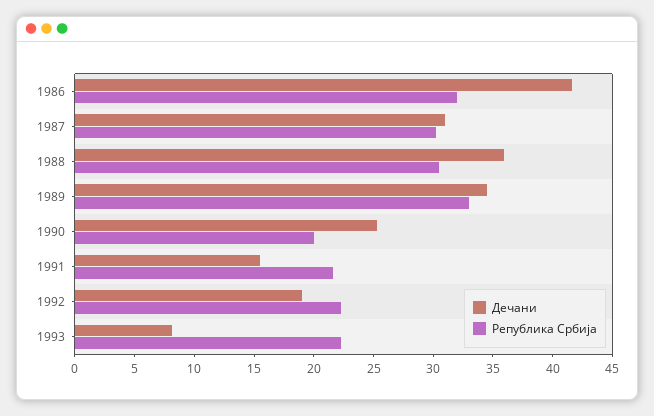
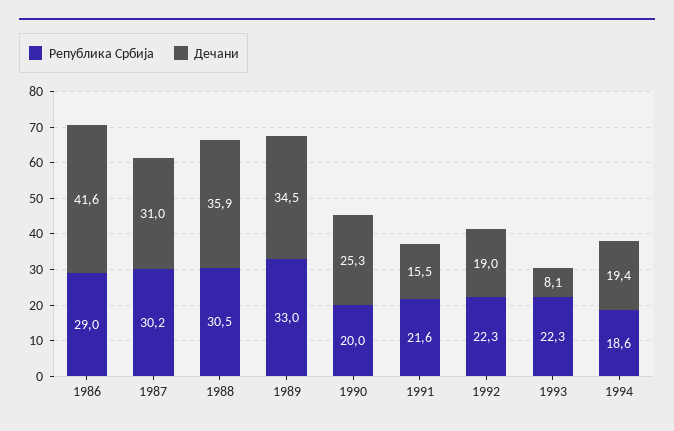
Република Србија, 1986: 32 -> 29
Република Србија, 1994: none -> 18.6
Дечани, 1994: none -> 19.4

